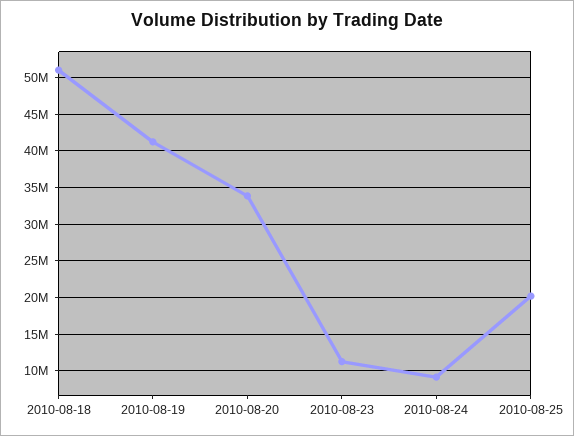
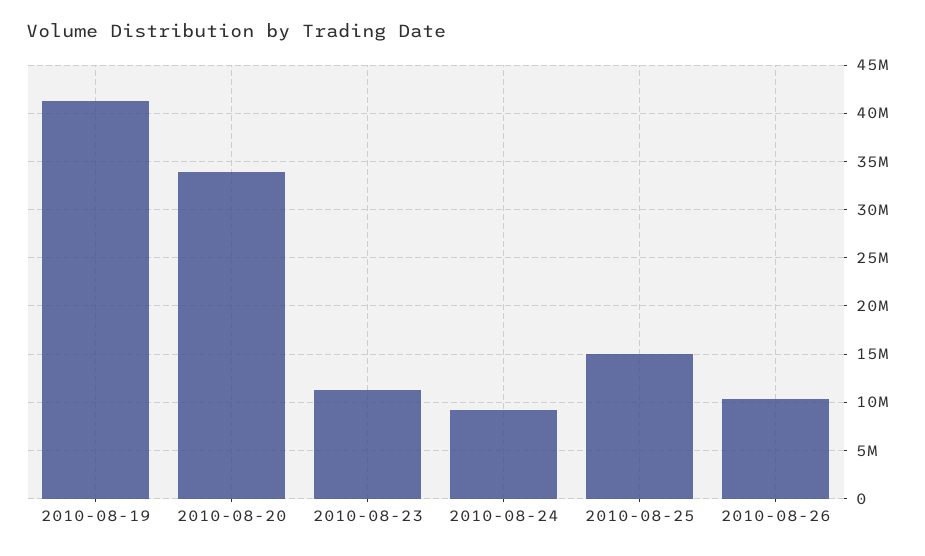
2010-08-18: 51000000 -> none
2010-08-25: 20000000 -> 15000000
2010-08-26: none -> 10000000

